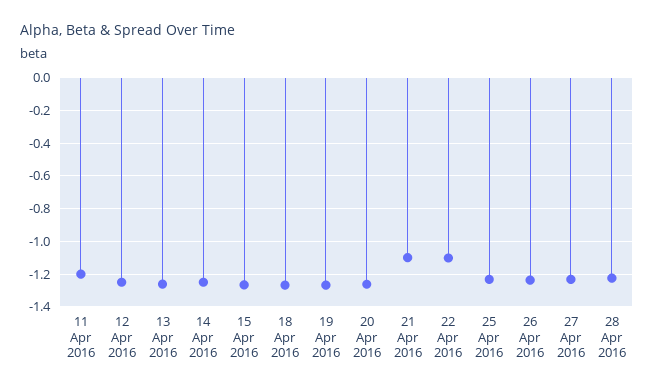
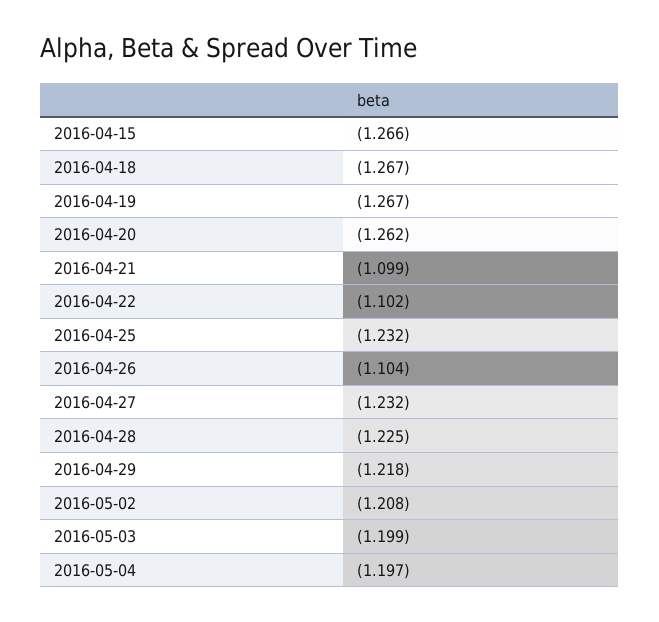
11 Apr 2016: -1.2 -> none
12 Apr 2016: -1.25 -> none
13 Apr 2016: -1.25 -> none
14 Apr 2016: -1.25 -> none
26 Apr 2016: -1.25 -> -1.104
2016-04-29: none -> -1.218
2016-05-02: none -> -1.208
2016-05-03: none -> -1.199
2016-05-04: none -> -1.197

